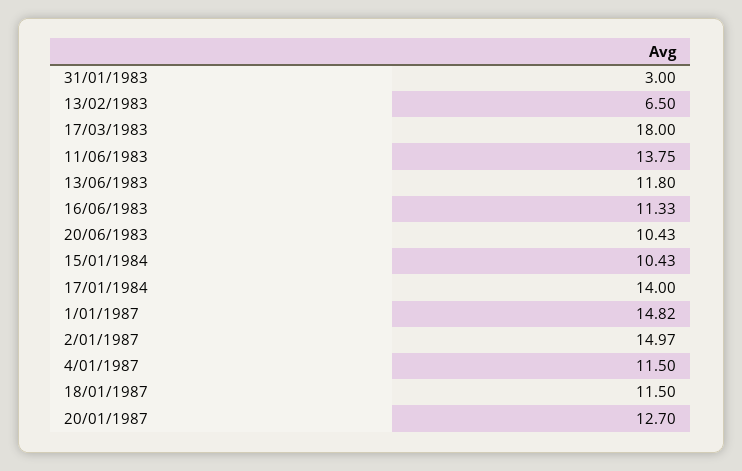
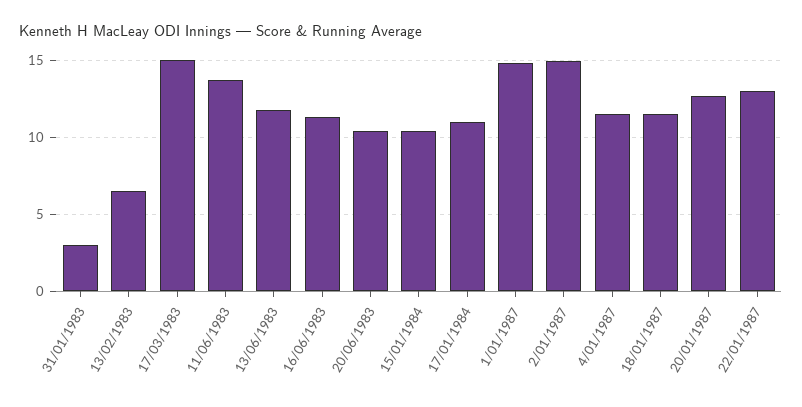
17/03/1983: 18 -> 15
17/01/1984: 14 -> 11
22/01/1987: none -> 13

